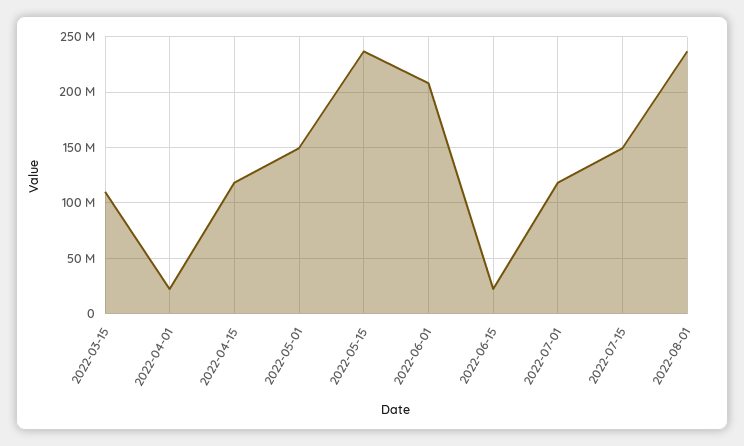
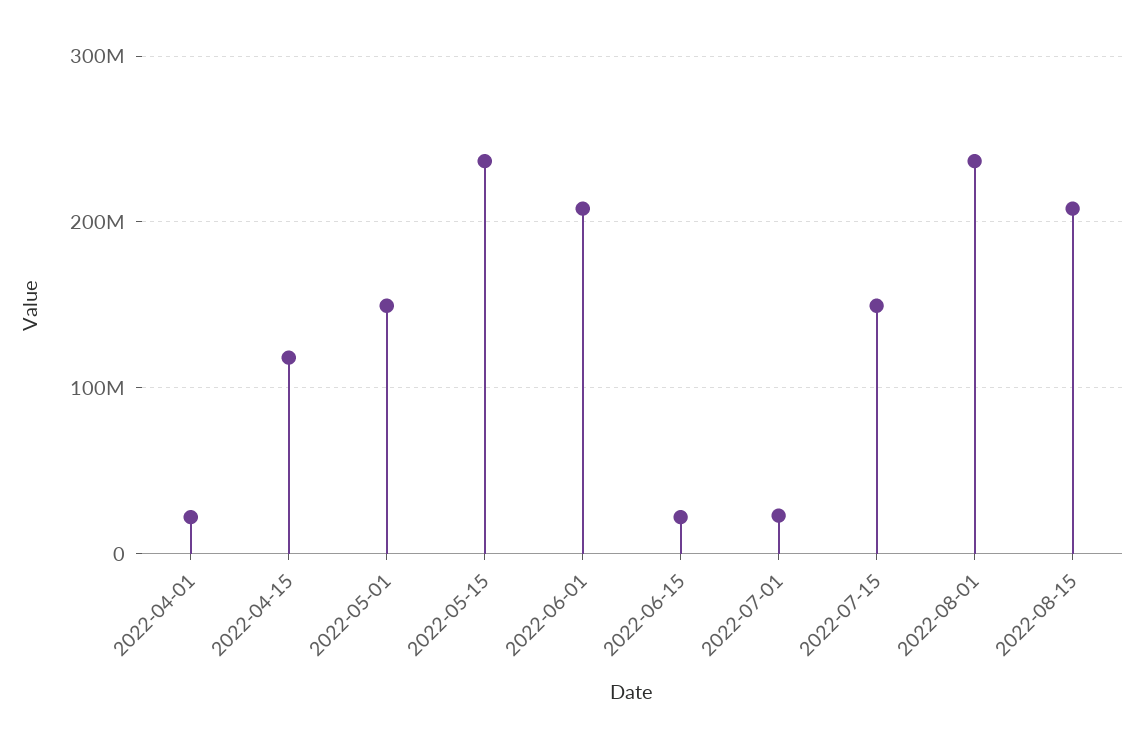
2022-03-15: 110000000 -> none
2022-07-01: 120000000 -> 20000000
2022-08-15: none -> 210000000

